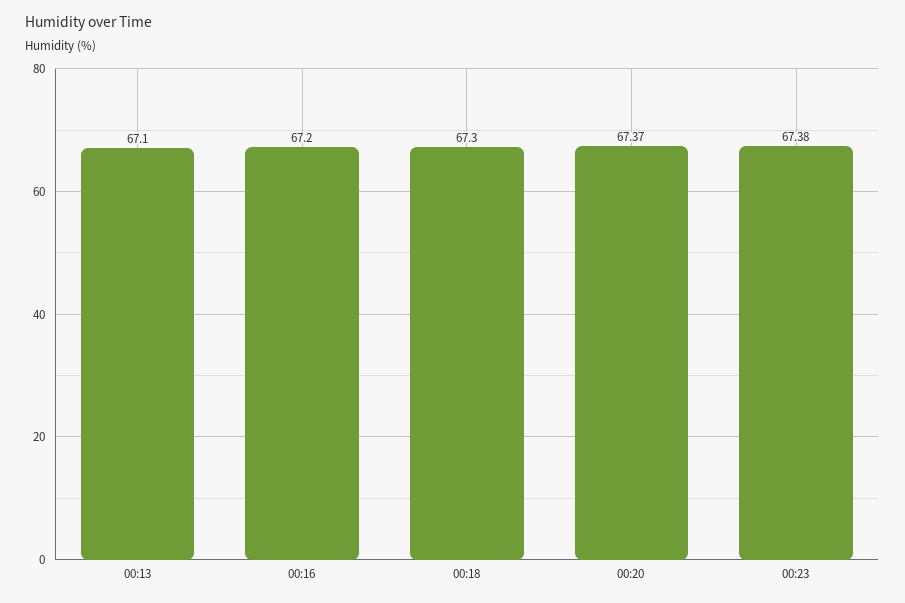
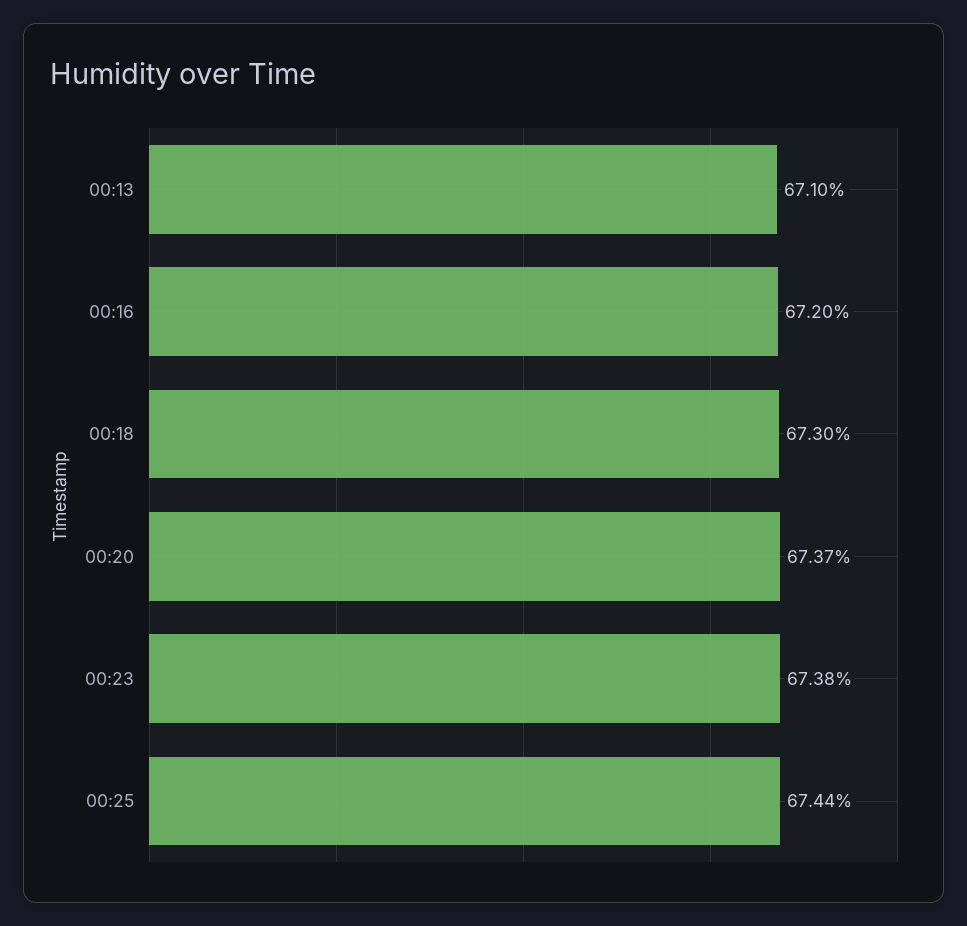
00:25: none -> 67.44

